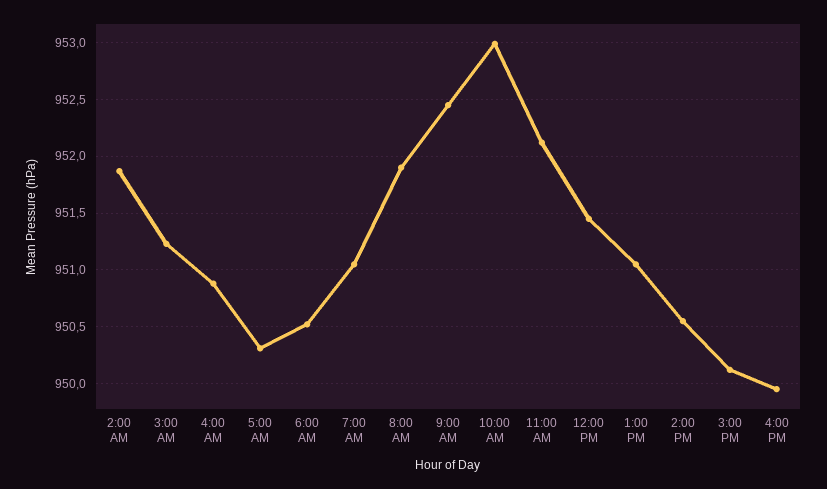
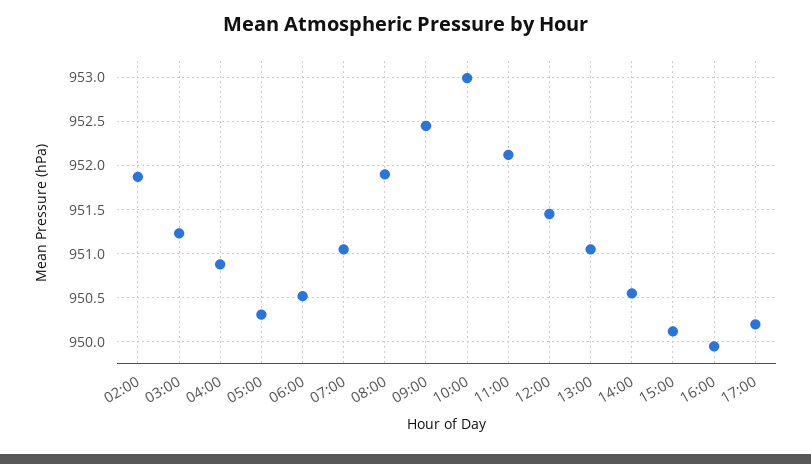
17:00: none -> 950.2

